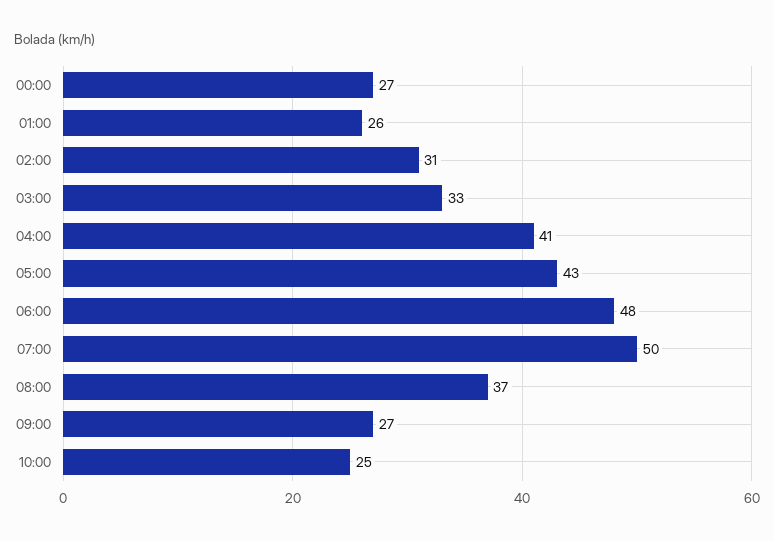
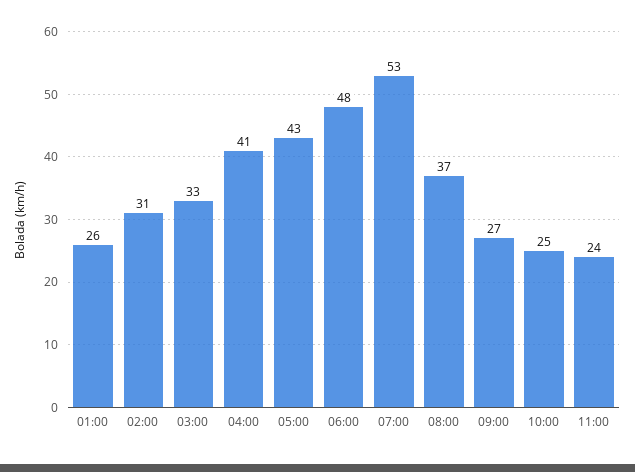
00:00: 27 -> none
07:00: 50 -> 53
11:00: none -> 24

